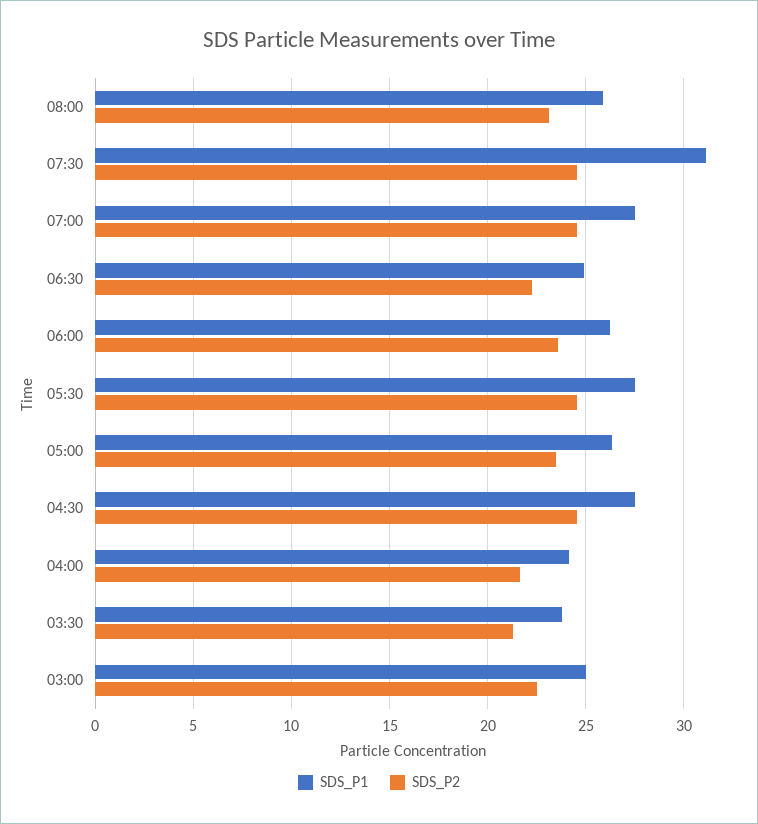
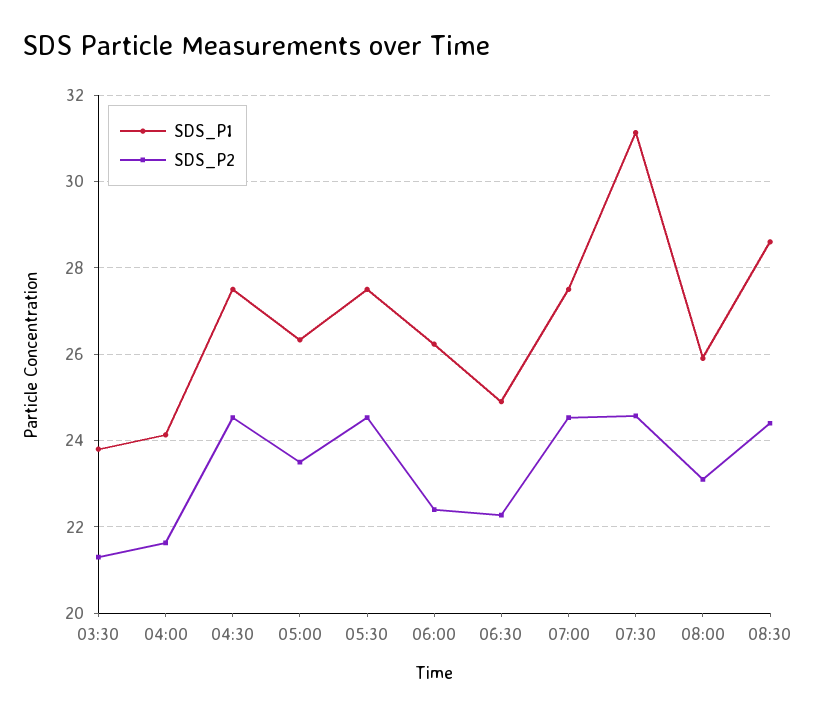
SDS_P2, 06:00: 23.5 -> 22.4
SDS_P1, 03:00: 25 -> none
SDS_P2, 03:00: 22.5 -> none
SDS_P1, 08:30: none -> 28.6
SDS_P2, 08:30: none -> 24.4

